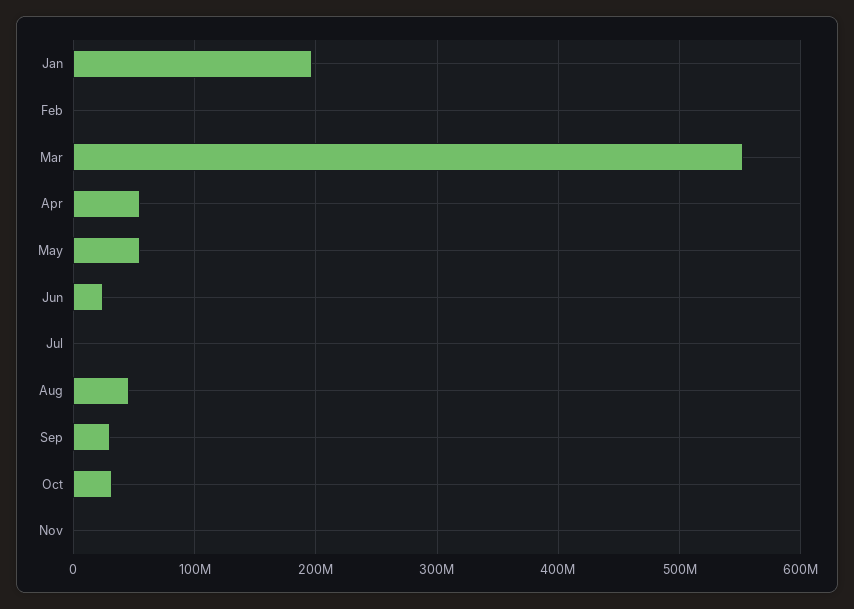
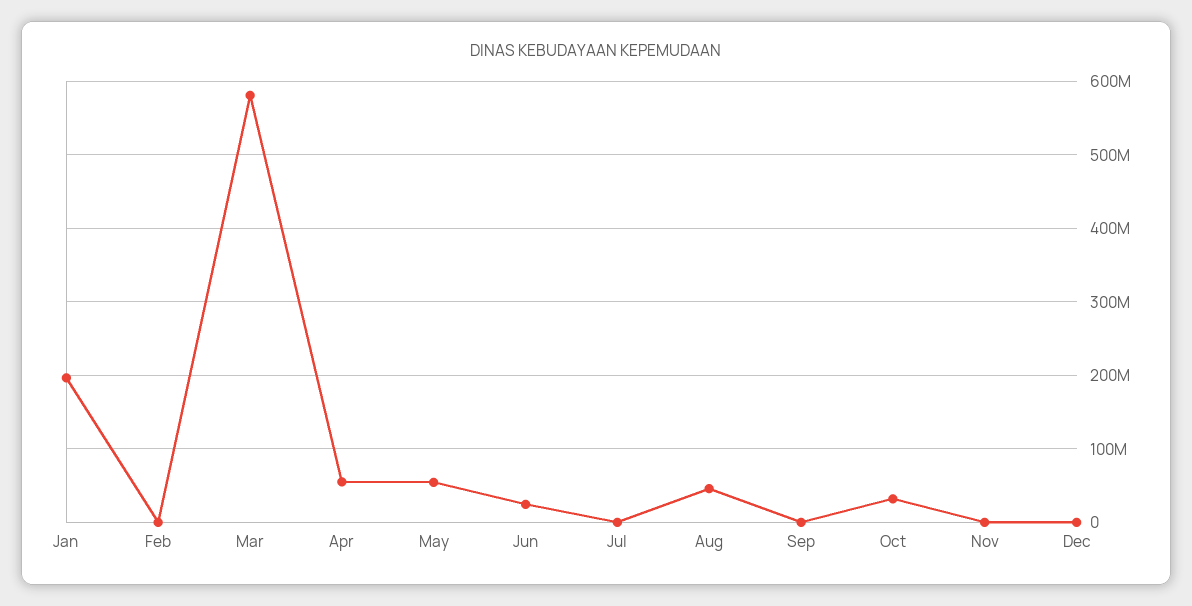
Mar: 550000000 -> 580000000
Sep: 30000000 -> 0
Dec: none -> 0

